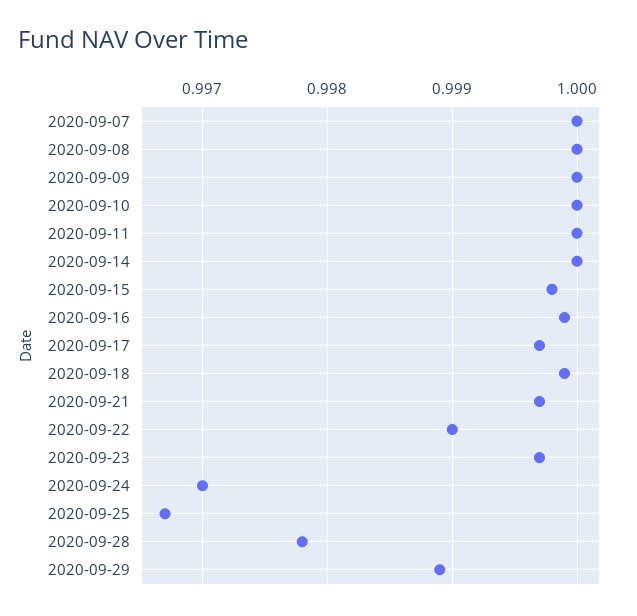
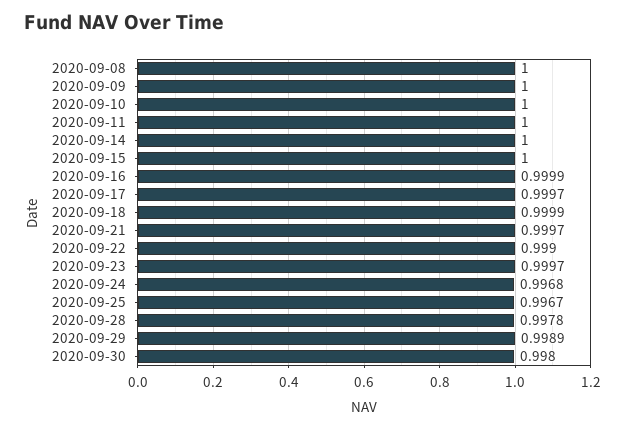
2020-09-07: 1 -> none
2020-09-15: 0.9998 -> 1
2020-09-24: 0.997 -> 0.9968
2020-09-30: none -> 0.998

